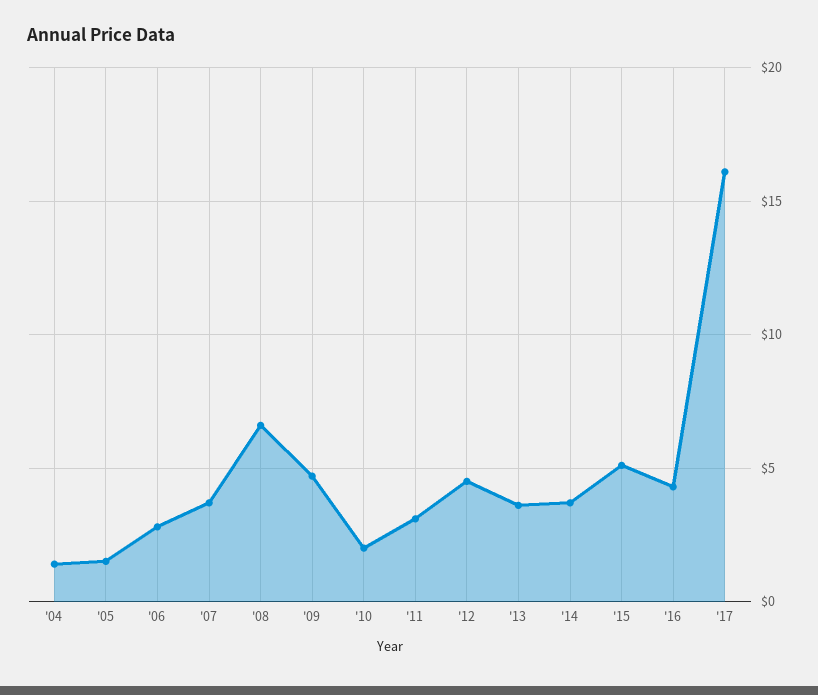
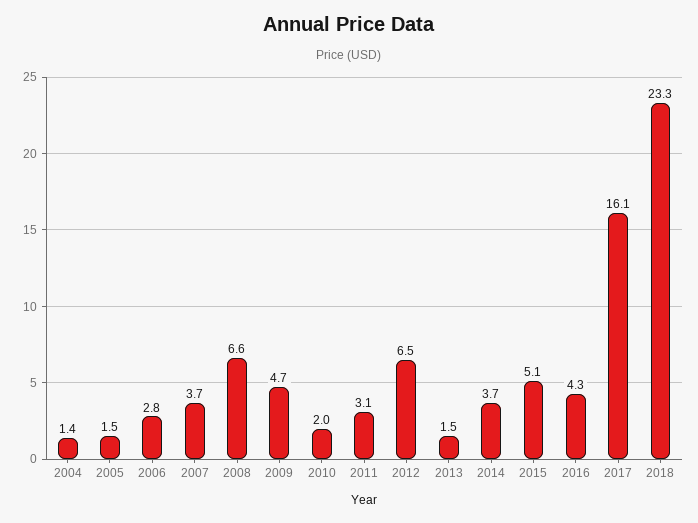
'12: 4.5 -> 6.5
'13: 3.5 -> 1.5
2018: none -> 23.3

